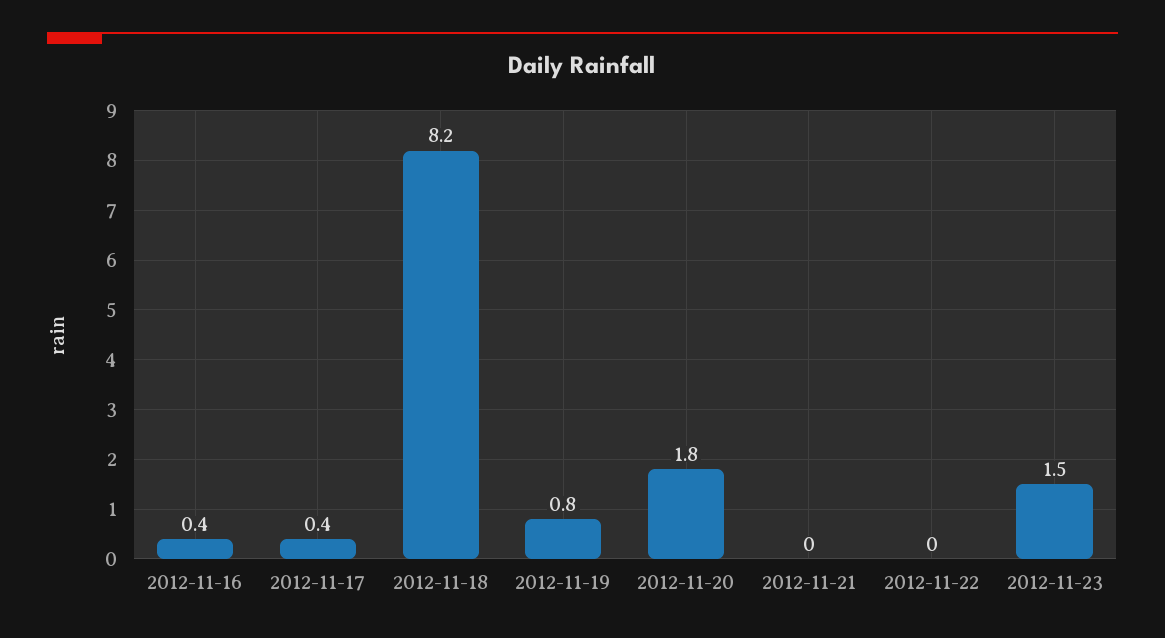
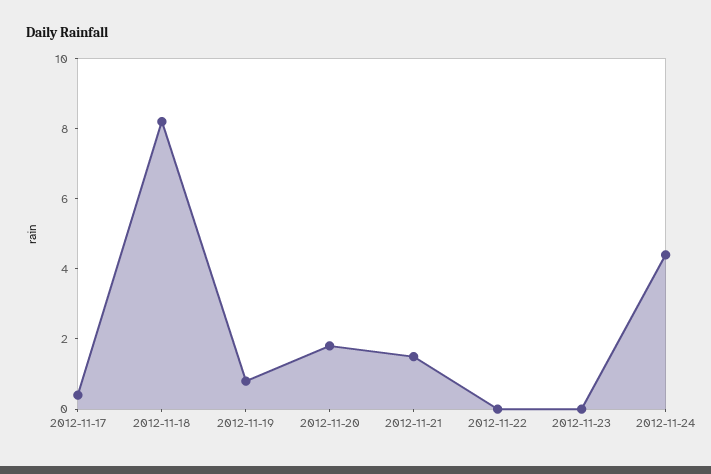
2012-11-16: 0.4 -> none
2012-11-21: 0 -> 1.5
2012-11-23: 1.5 -> 0
2012-11-24: none -> 4.5

